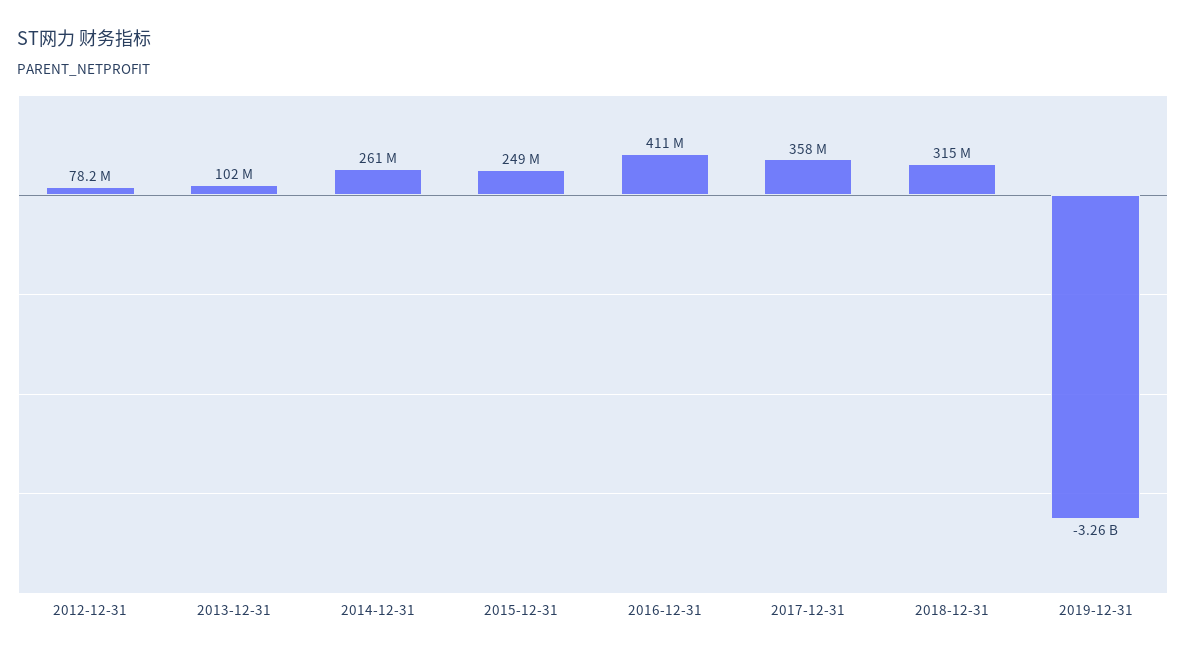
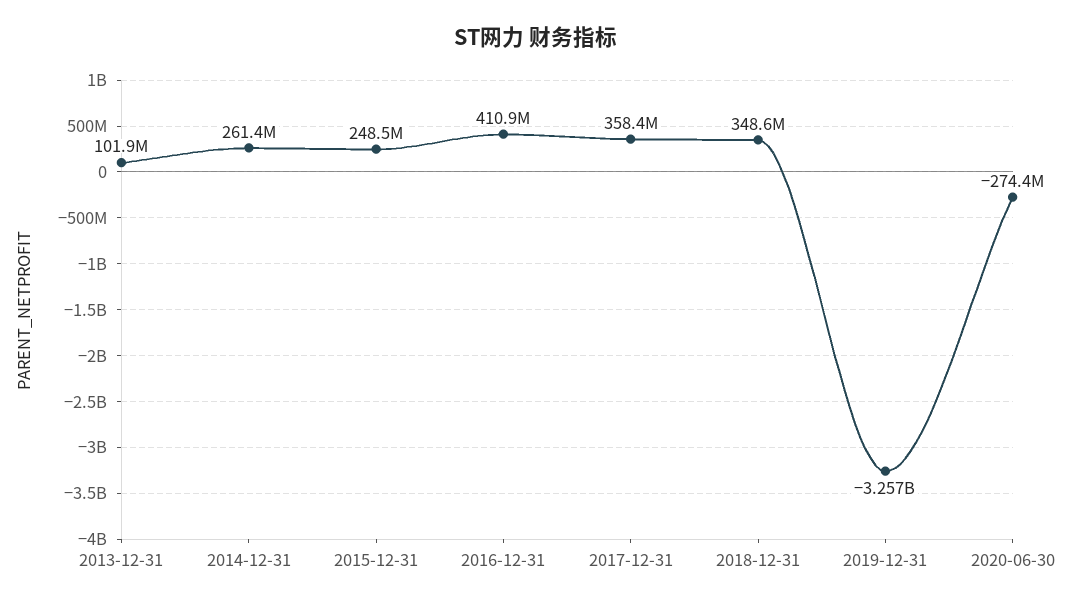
2012-12-31: 78200000 -> none
2018-12-31: 315000000 -> 348600000
2020-06-30: none -> -274400000

